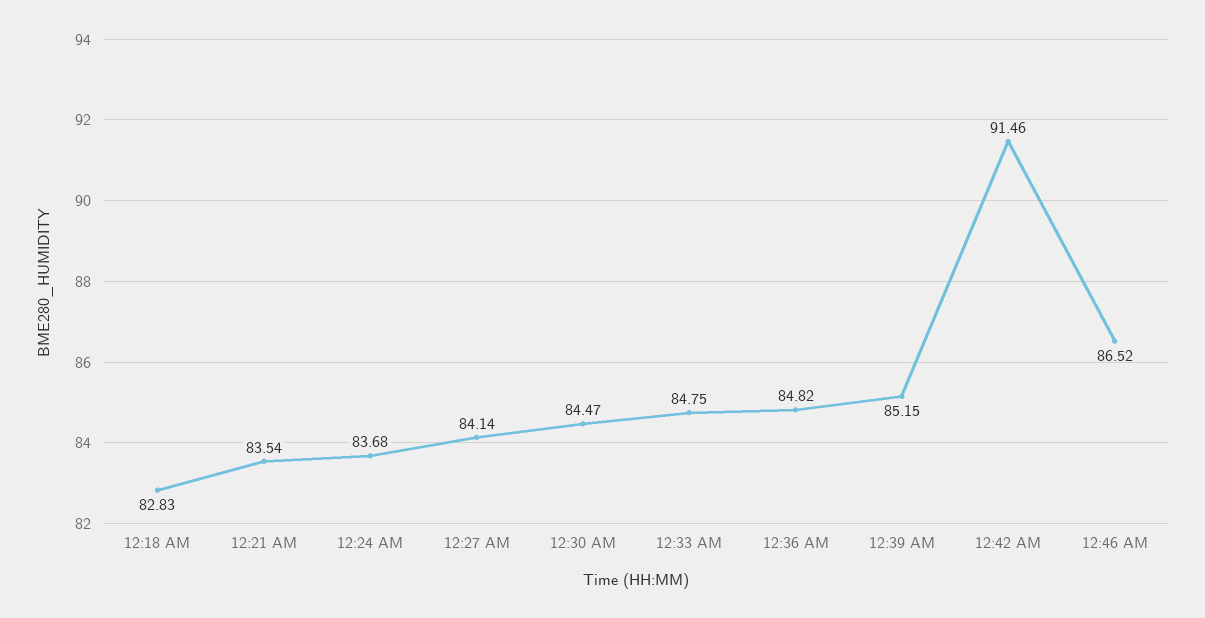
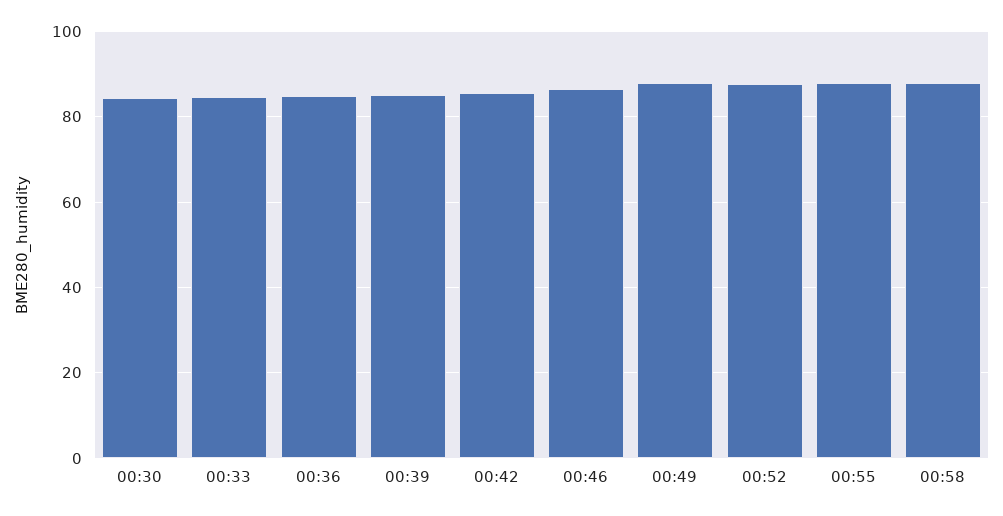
12:18 AM: 82.83 -> none
12:21 AM: 83.54 -> none
12:24 AM: 83.68 -> none
12:27 AM: 84.14 -> none
12:42 AM: 91.46 -> 86
00:49: none -> 88
00:52: none -> 88
00:55: none -> 88
00:58: none -> 88

